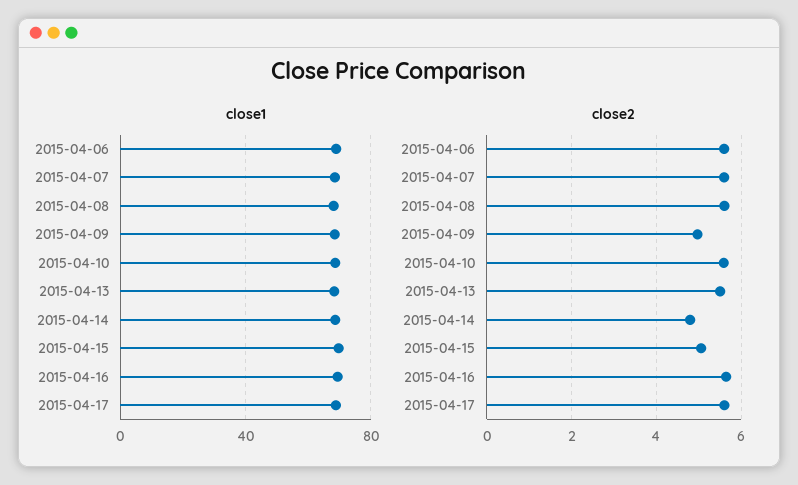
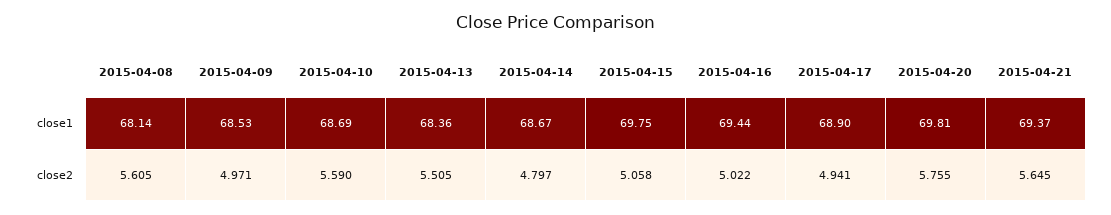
close1, 2015-04-06: 70 -> none
close1, 2015-04-07: 70 -> none
close2, 2015-04-06: 5.6 -> none
close2, 2015-04-07: 5.6 -> none
close2, 2015-04-16: 5.6 -> 5.022
close2, 2015-04-17: 5.6 -> 4.941
close1, 2015-04-20: none -> 69.81
close1, 2015-04-21: none -> 69.37
close2, 2015-04-20: none -> 5.755
close2, 2015-04-21: none -> 5.645

